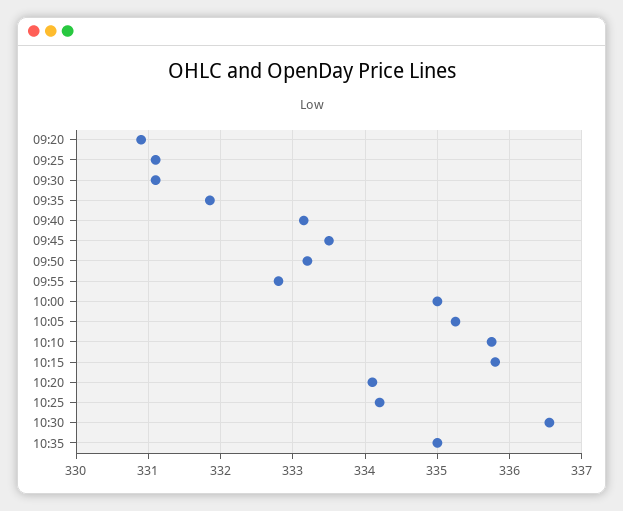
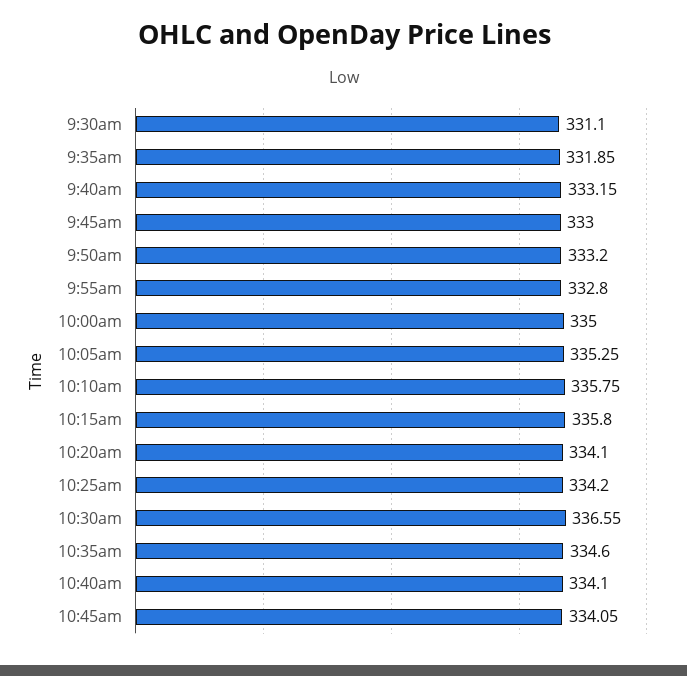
09:20: 330.9 -> none
09:25: 331.1 -> none
09:45: 333.5 -> 333
10:35: 335 -> 334.6
10:40am: none -> 334.1
10:45am: none -> 334.05

